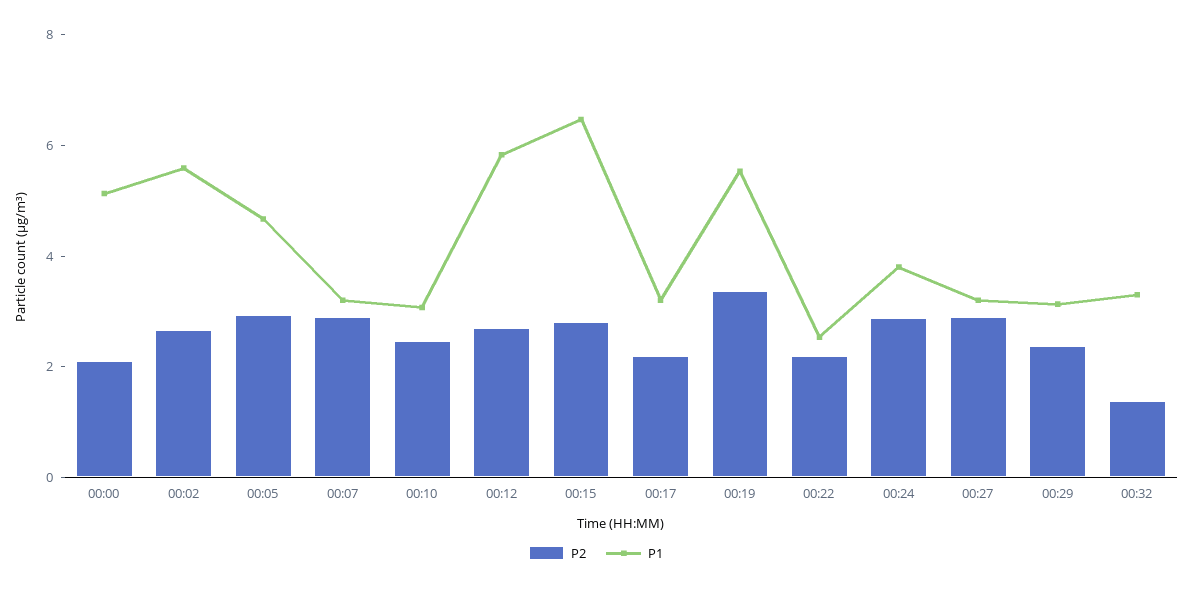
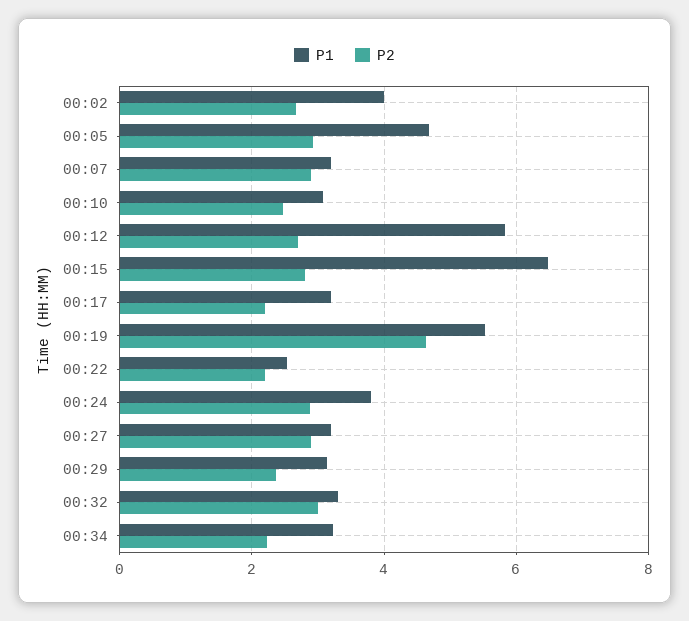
P2, 00:00: 2 -> none
P1, 00:00: 5 -> none
P1, 00:02: 5.5 -> 4
P2, 00:19: 3.5 -> 4.6
P2, 00:32: 1.5 -> 3
P1, 00:34: none -> 3.2
P2, 00:34: none -> 2.2

